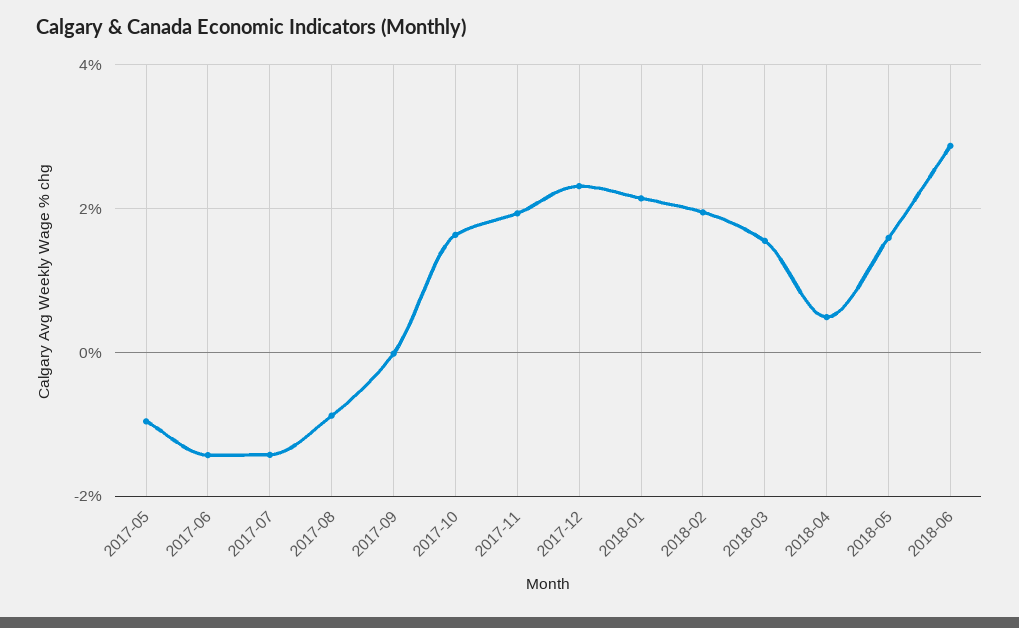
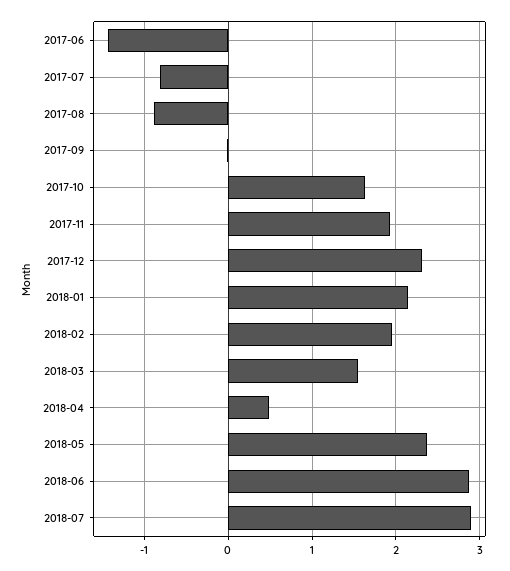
2017-05: -1 -> none
2017-07: -1.4 -> -0.8
2018-05: 1.6 -> 2.4
2018-07: none -> 2.9

